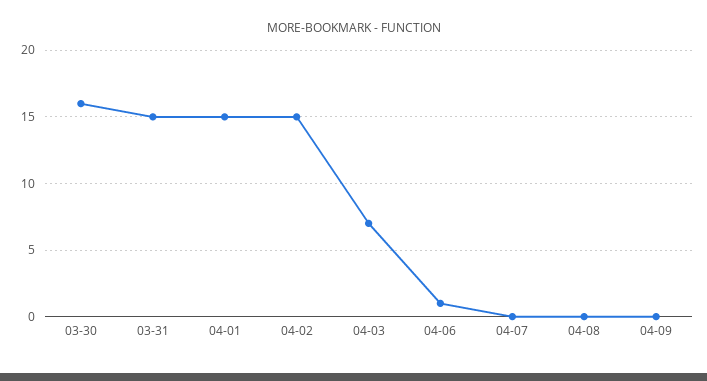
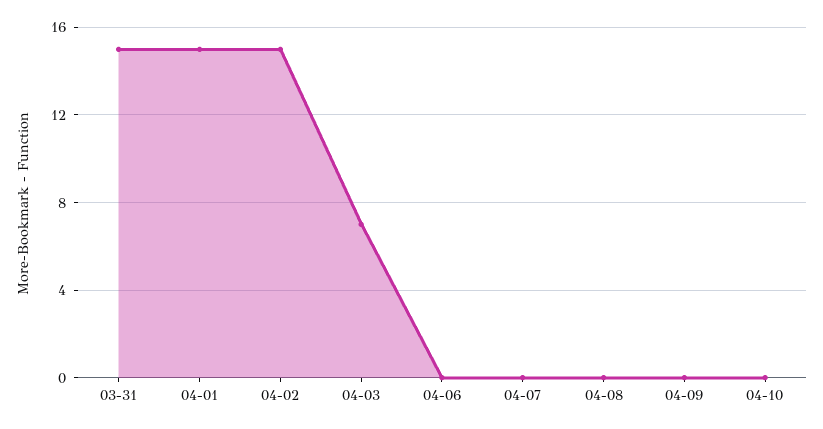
03-30: 16 -> none
04-06: 1 -> 0
04-10: none -> 0

